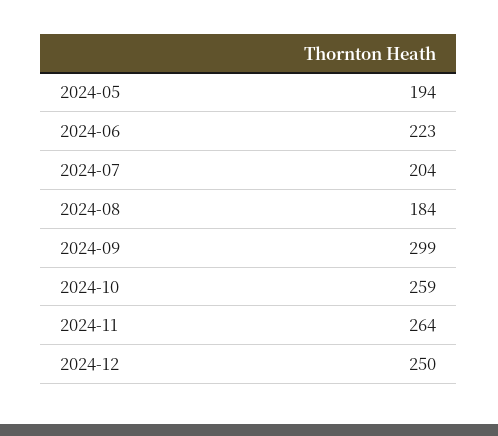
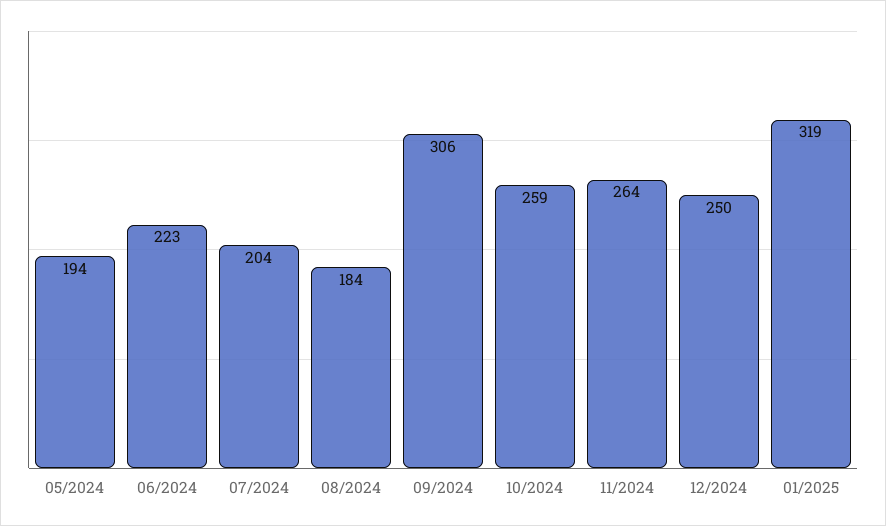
2024-09: 299 -> 306
01/2025: none -> 319

